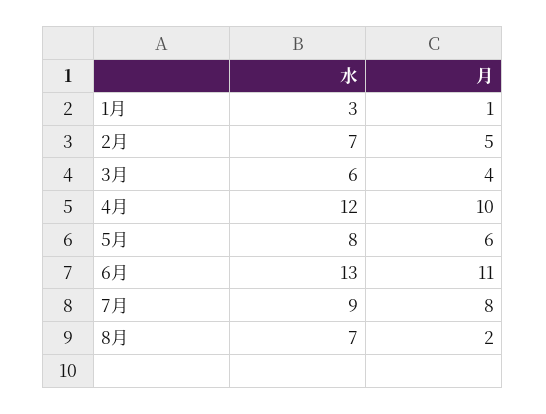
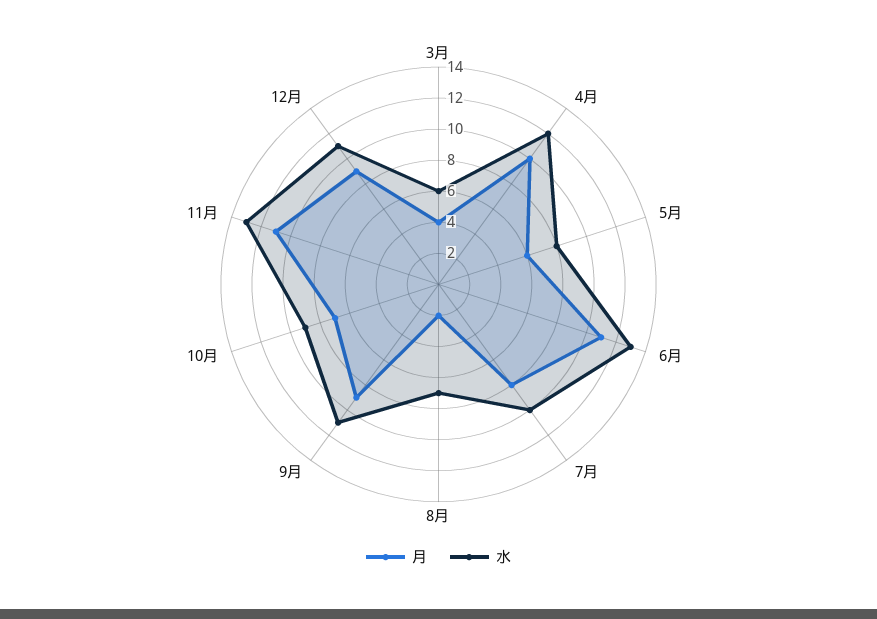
水, 1月: 3 -> none
月, 1月: 1 -> none
水, 2月: 7 -> none
月, 2月: 5 -> none
水, 7月: 9 -> 10
月, 9月: none -> 9
水, 9月: none -> 11
月, 10月: none -> 7
水, 10月: none -> 9
月, 11月: none -> 11
水, 11月: none -> 13
月, 12月: none -> 9
水, 12月: none -> 11

